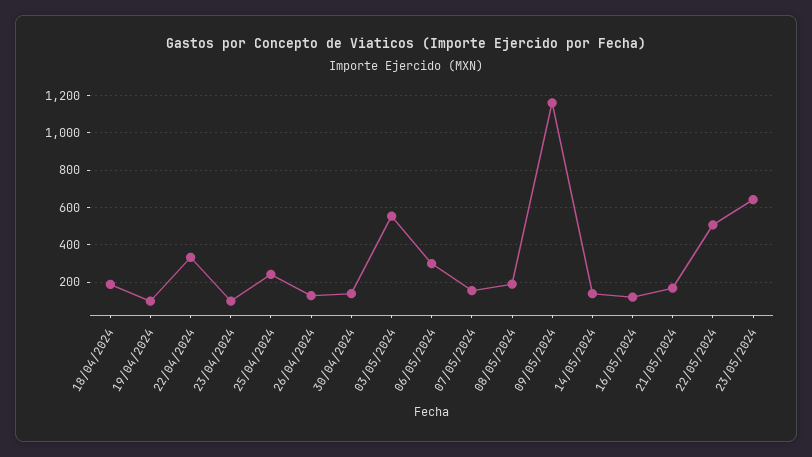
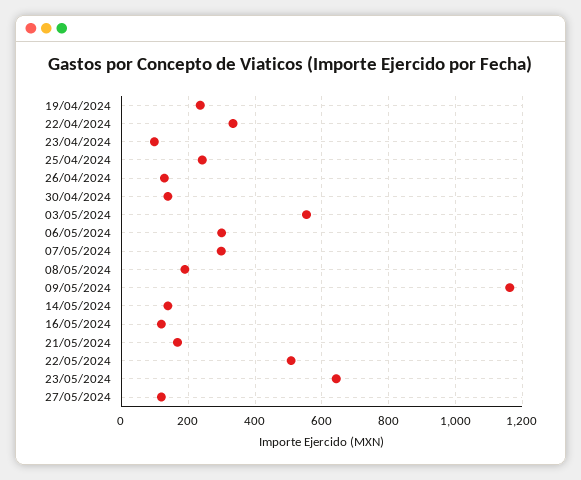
18/04/2024: 200 -> none
19/04/2024: 100 -> 240
07/05/2024: 150 -> 300
27/05/2024: none -> 120

